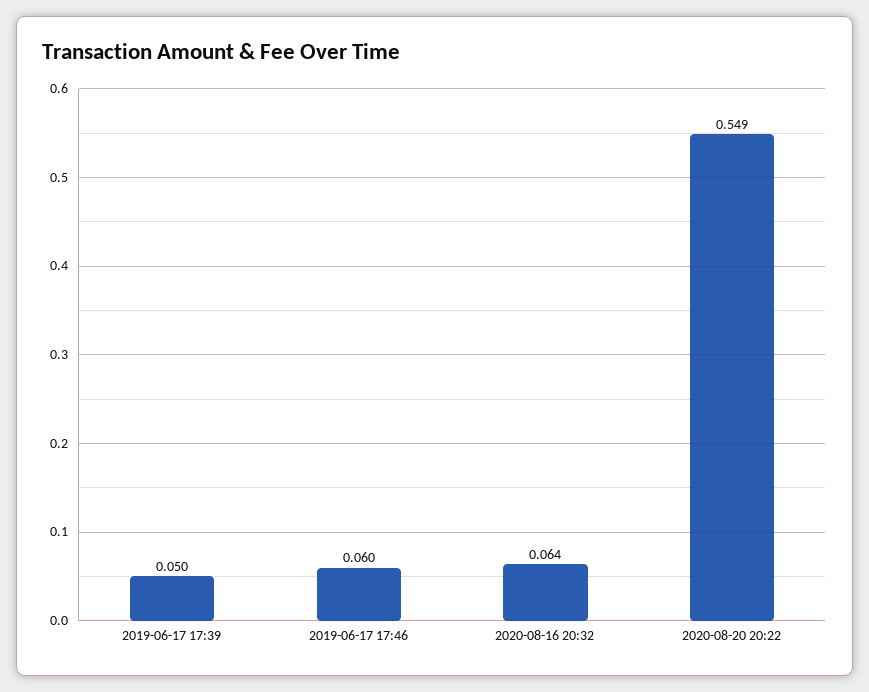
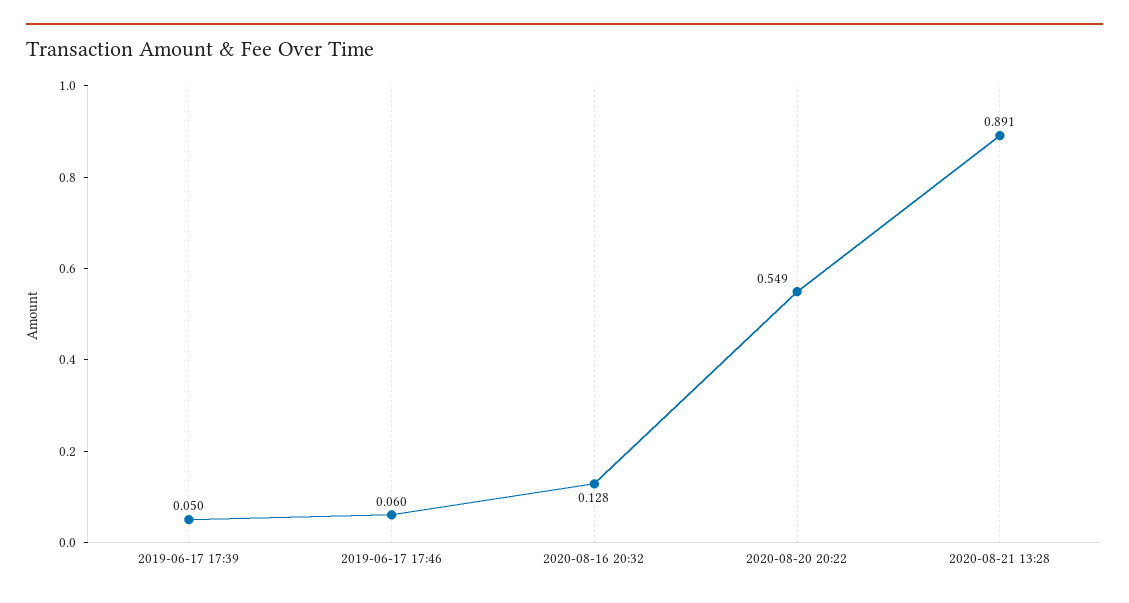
2020-08-16 20:32: 0.064 -> 0.128
2020-08-21 13:28: none -> 0.891

